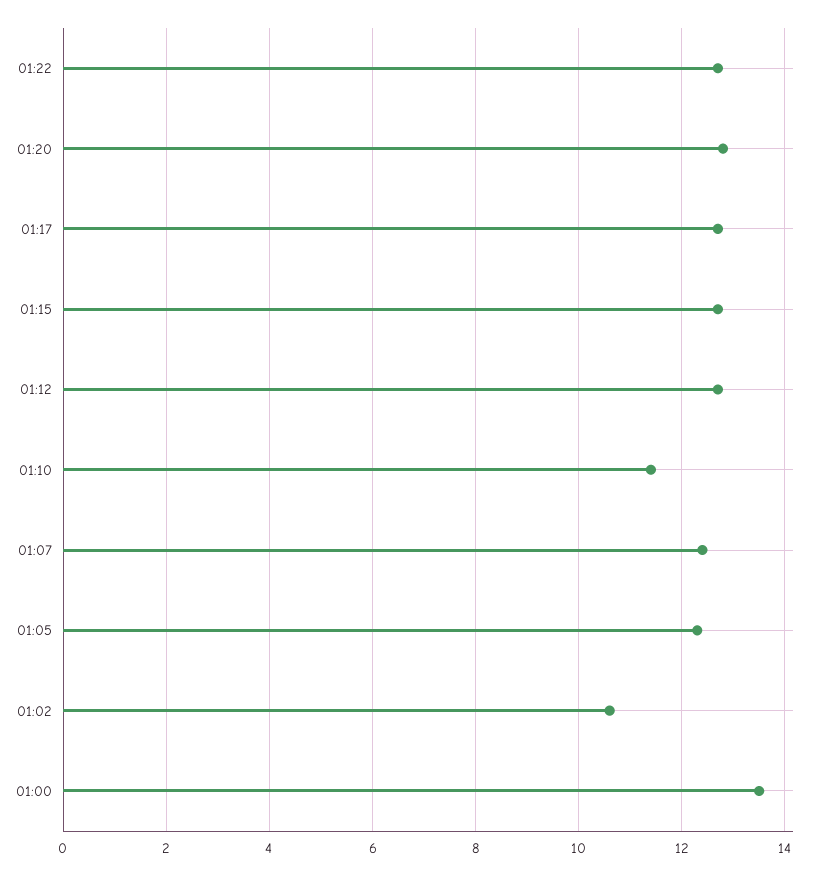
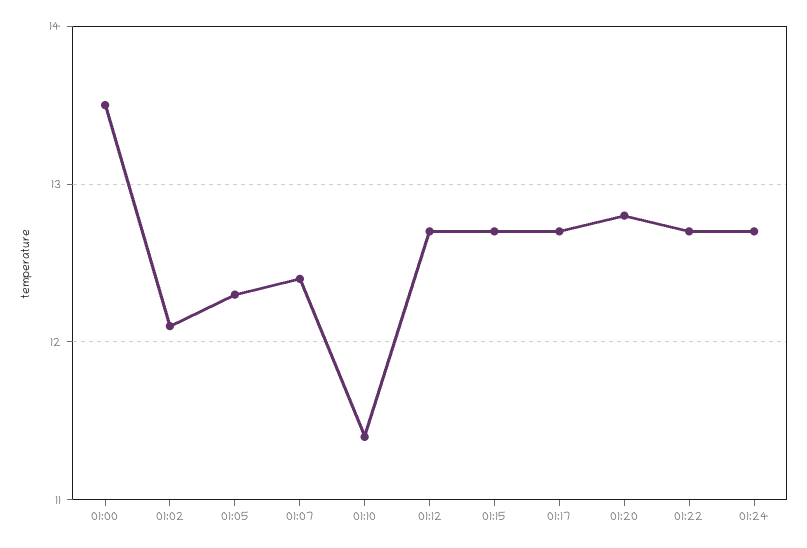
01:02: 10.5 -> 12.1
01:24: none -> 12.7

